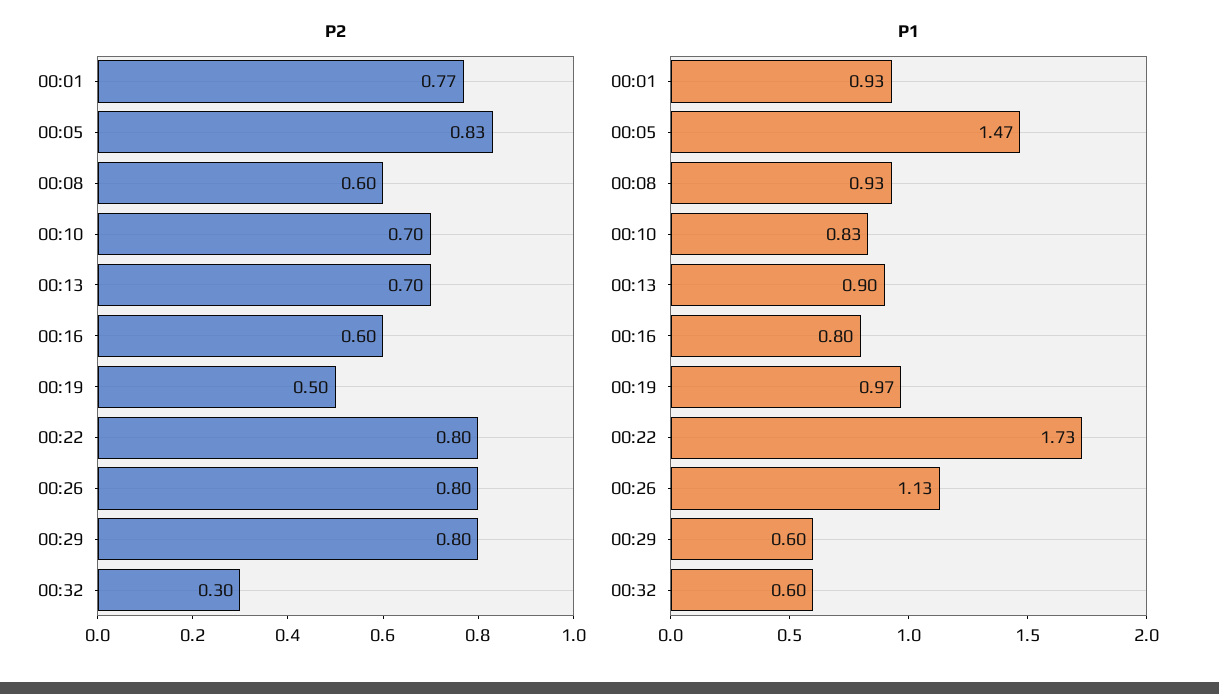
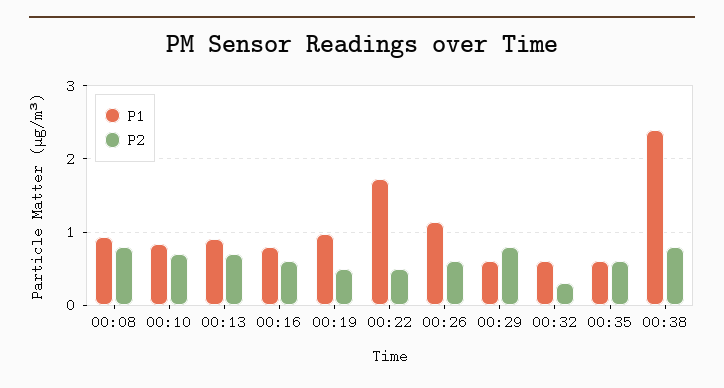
P2, 00:01: 0.77 -> none
P2, 00:05: 0.83 -> none
P2, 00:08: 0.6 -> 0.8
P2, 00:22: 0.8 -> 0.5
P2, 00:26: 0.8 -> 0.6
P1, 00:01: 0.93 -> none
P1, 00:05: 1.47 -> none
P1, 00:35: none -> 0.6
P2, 00:35: none -> 0.6
P1, 00:38: none -> 2.4
P2, 00:38: none -> 0.8

